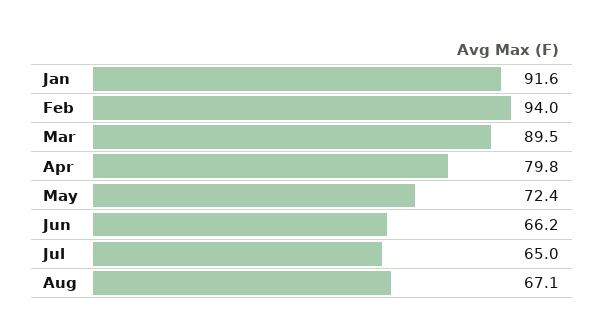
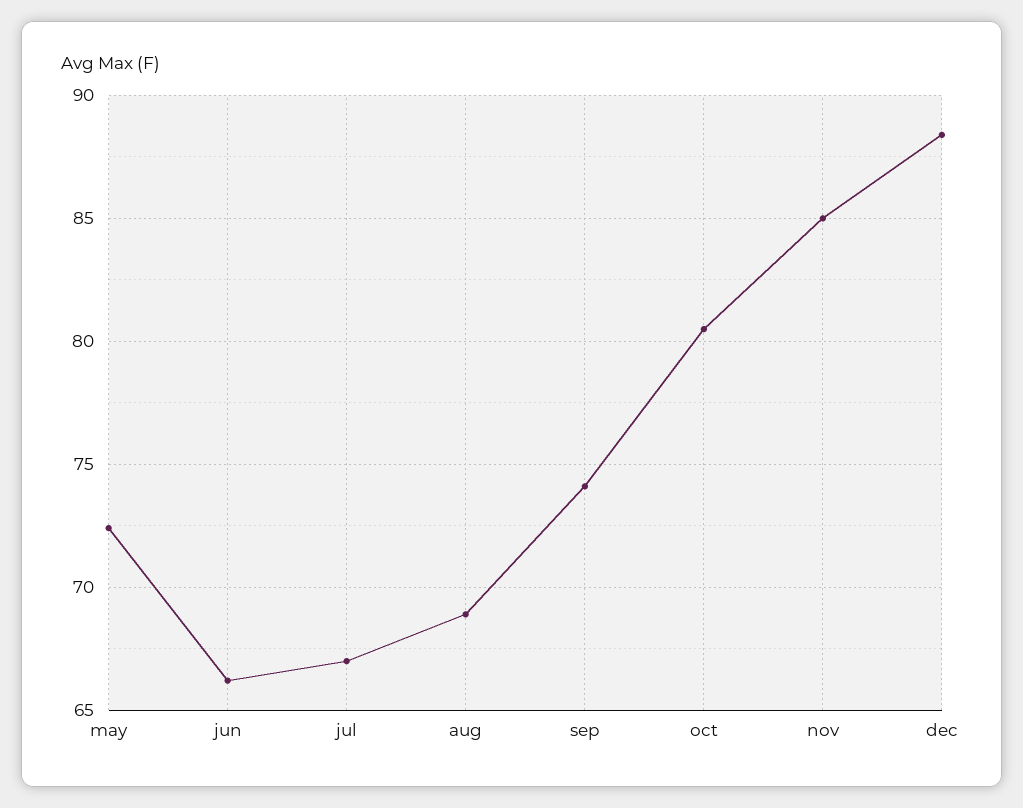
Jan: 91.6 -> none
Feb: 94 -> none
Mar: 89.5 -> none
Apr: 79.8 -> none
Jul: 65 -> 67
Aug: 67.1 -> 69
sep: none -> 74
oct: none -> 80.5
nov: none -> 85
dec: none -> 88.5

